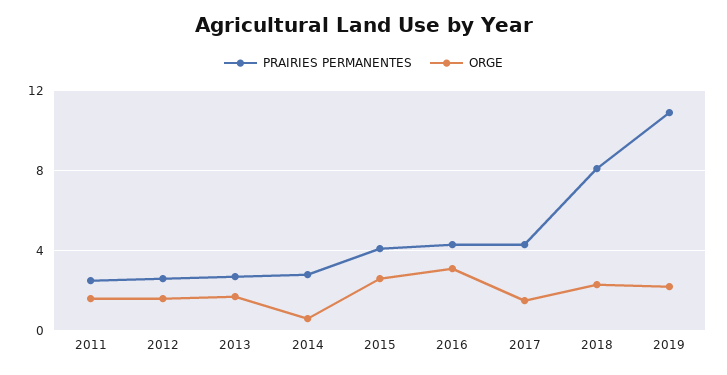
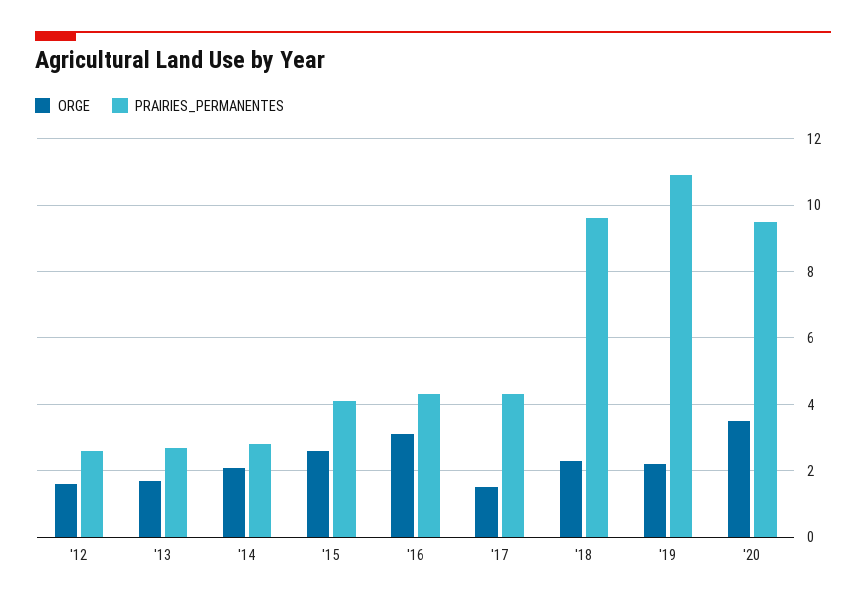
PRAIRIES PERMANENTES, 2011: 2.5 -> none
ORGE, 2011: 1.5 -> none
ORGE, 2014: 0.5 -> 2
PRAIRIES PERMANENTES, 2018: 8 -> 9.5
ORGE, '20: none -> 3.5
PRAIRIES PERMANENTES, '20: none -> 9.5

